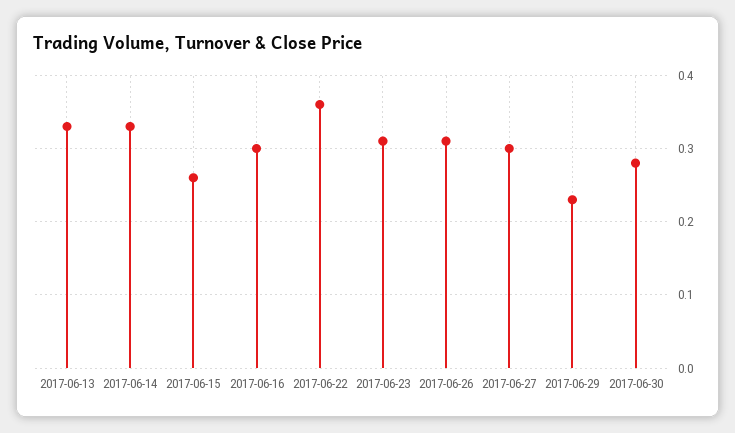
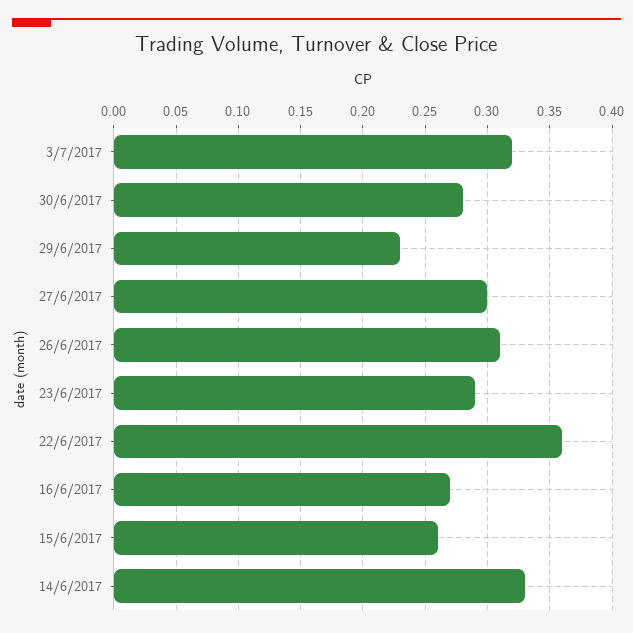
2017-06-13: 0.33 -> none
2017-06-16: 0.3 -> 0.27
2017-06-23: 0.31 -> 0.29
3/7/2017: none -> 0.32

